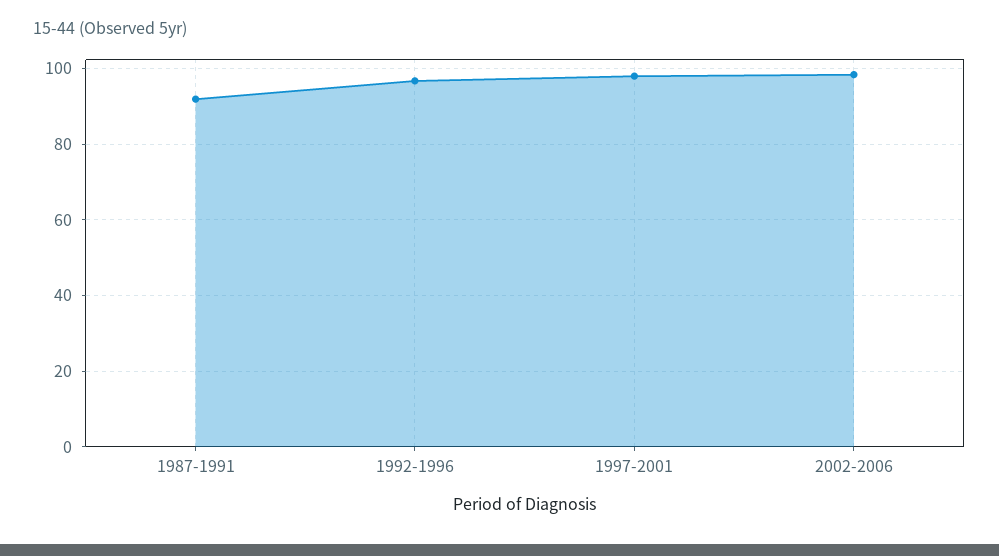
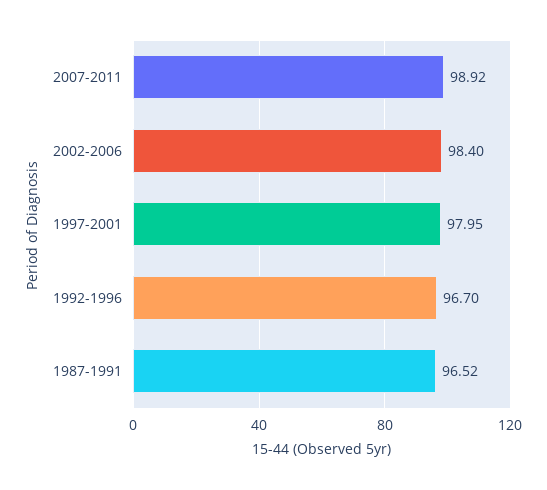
1987-1991: 92 -> 96.52
2007-2011: none -> 98.92

